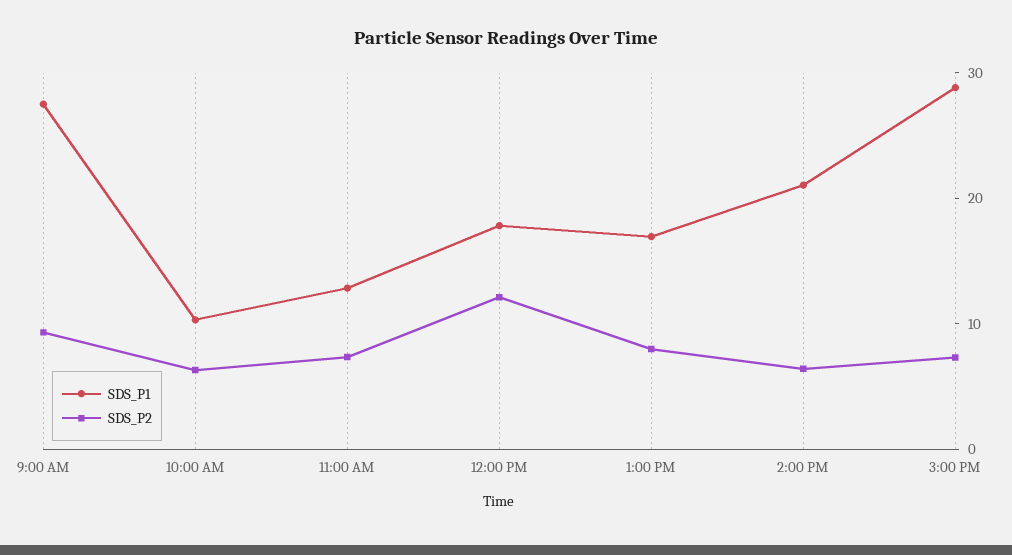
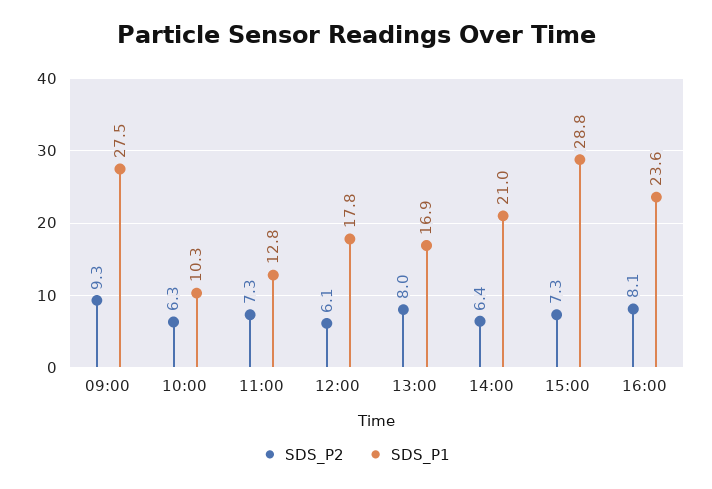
SDS_P2, 12:00 PM: 12 -> 6.1
SDS_P2, 16:00: none -> 8.1
SDS_P1, 16:00: none -> 23.6

